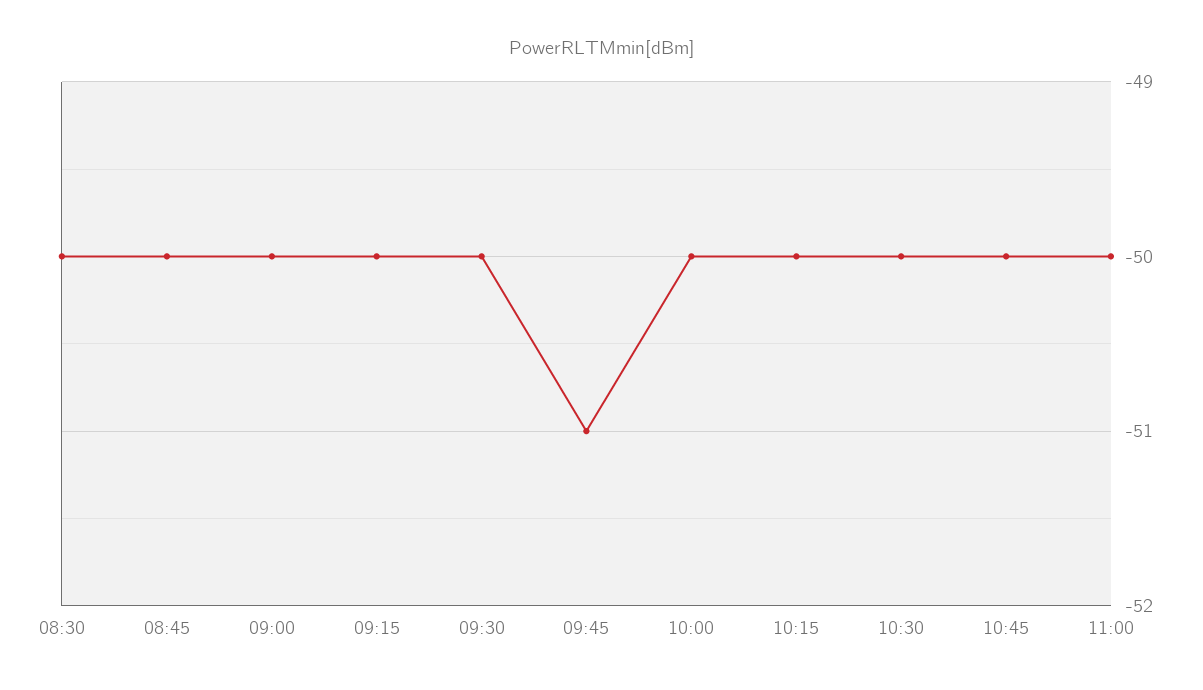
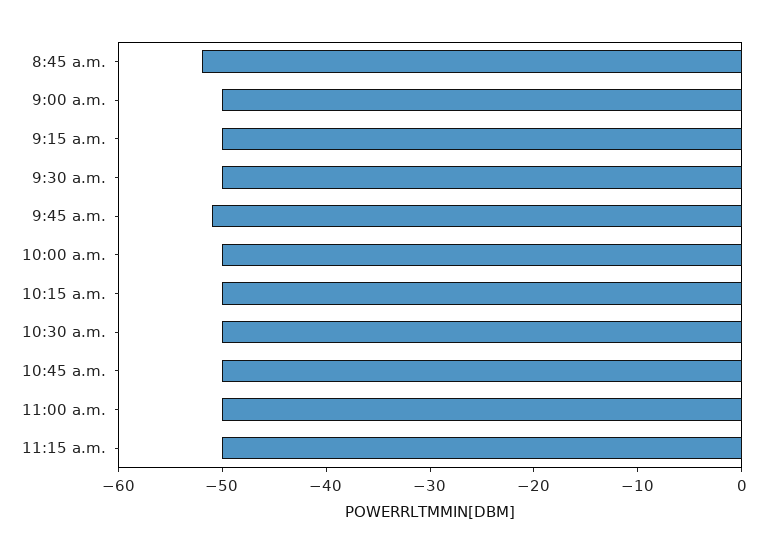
08:30: -50 -> none
08:45: -50 -> -52
11:15 a.m.: none -> -50

